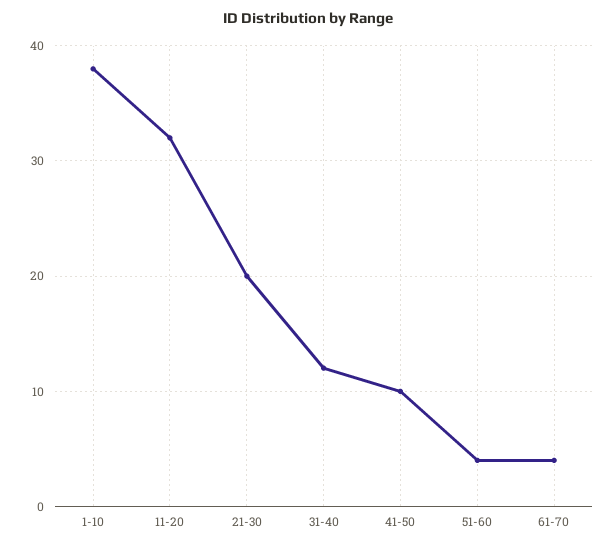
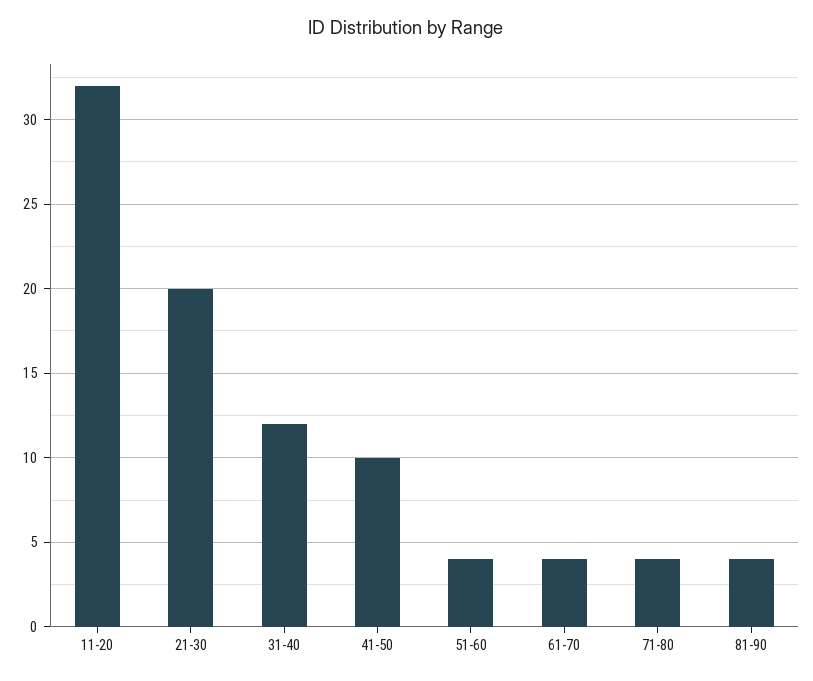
1-10: 38 -> none
71-80: none -> 4
81-90: none -> 4

